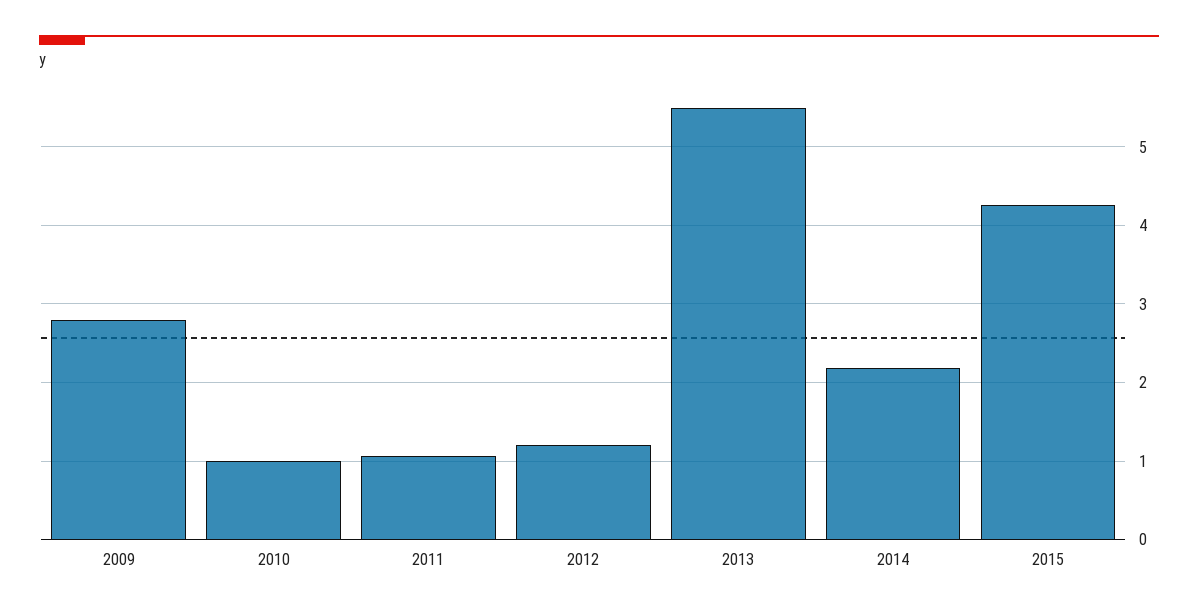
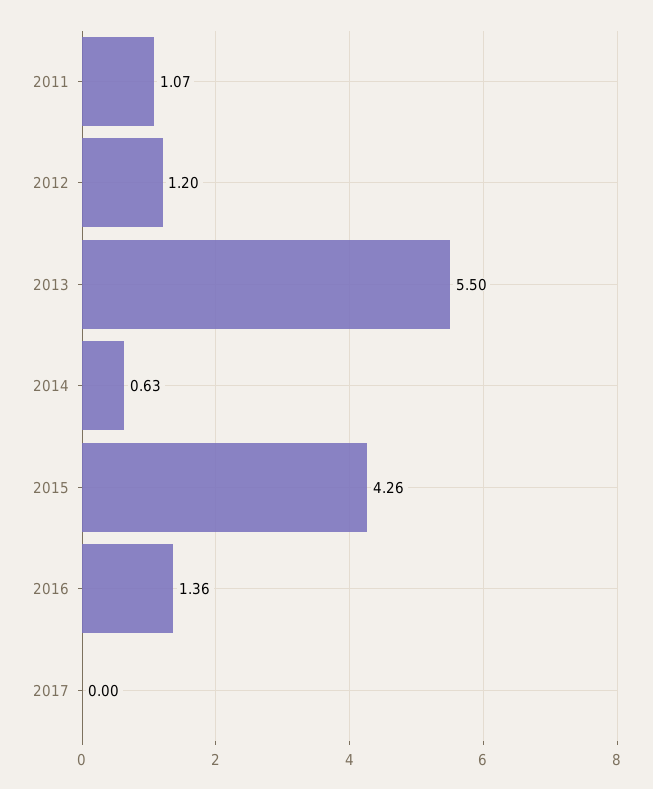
2009: 2.8 -> none
2010: 1 -> none
2014: 2.2 -> 0.63
2016: none -> 1.36
2017: none -> 0

